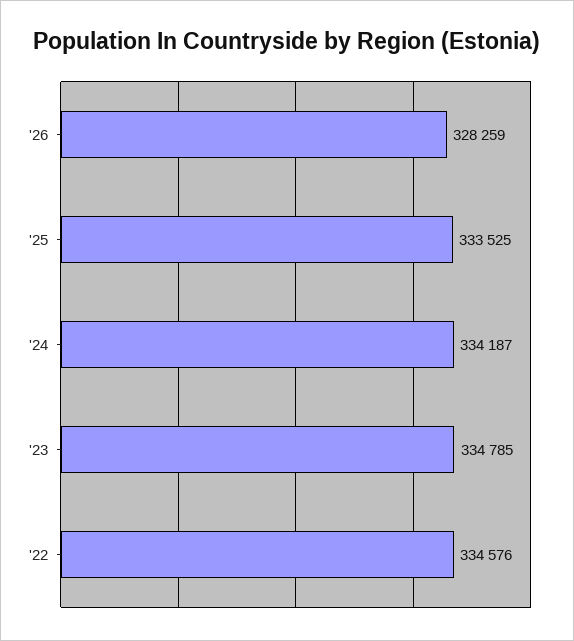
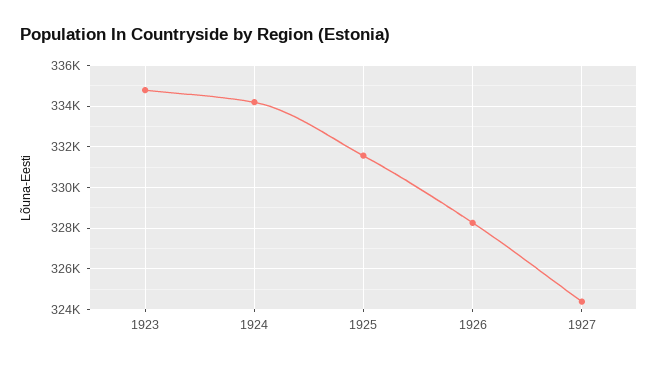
'25: 333525 -> 331500
'22: 334576 -> none
1927: none -> 324500

